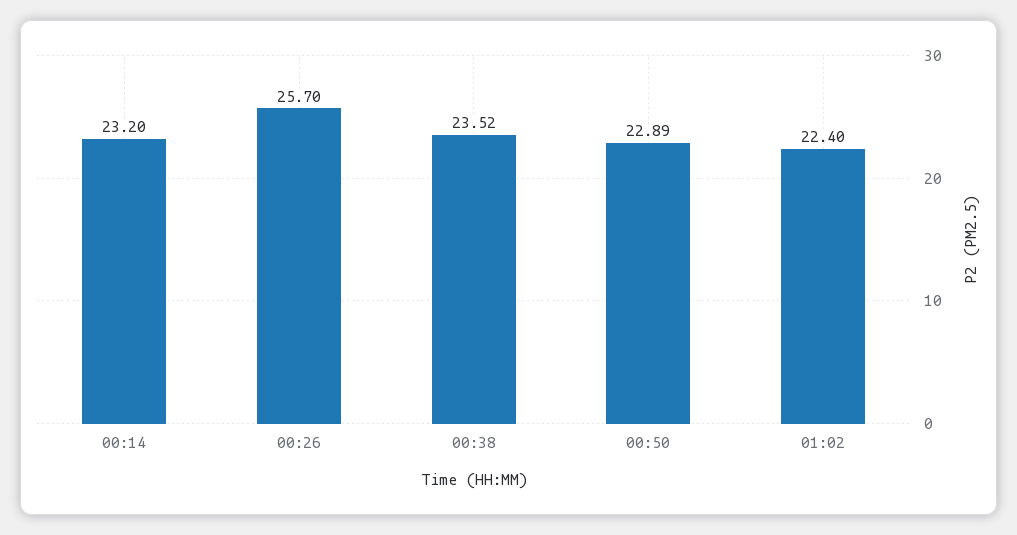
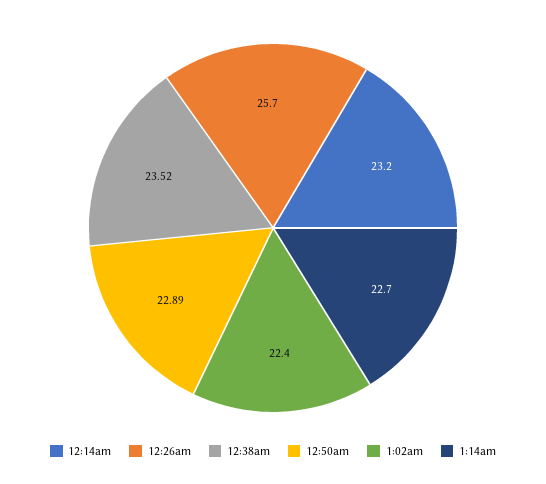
1:14am: none -> 22.7

